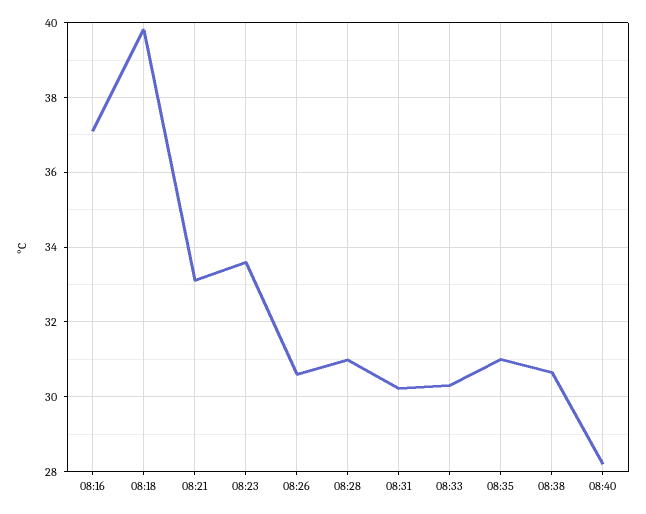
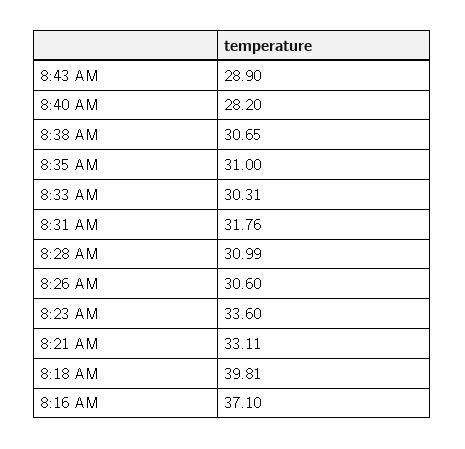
08:31: 30.2 -> 31.76
8:43 AM: none -> 28.9

